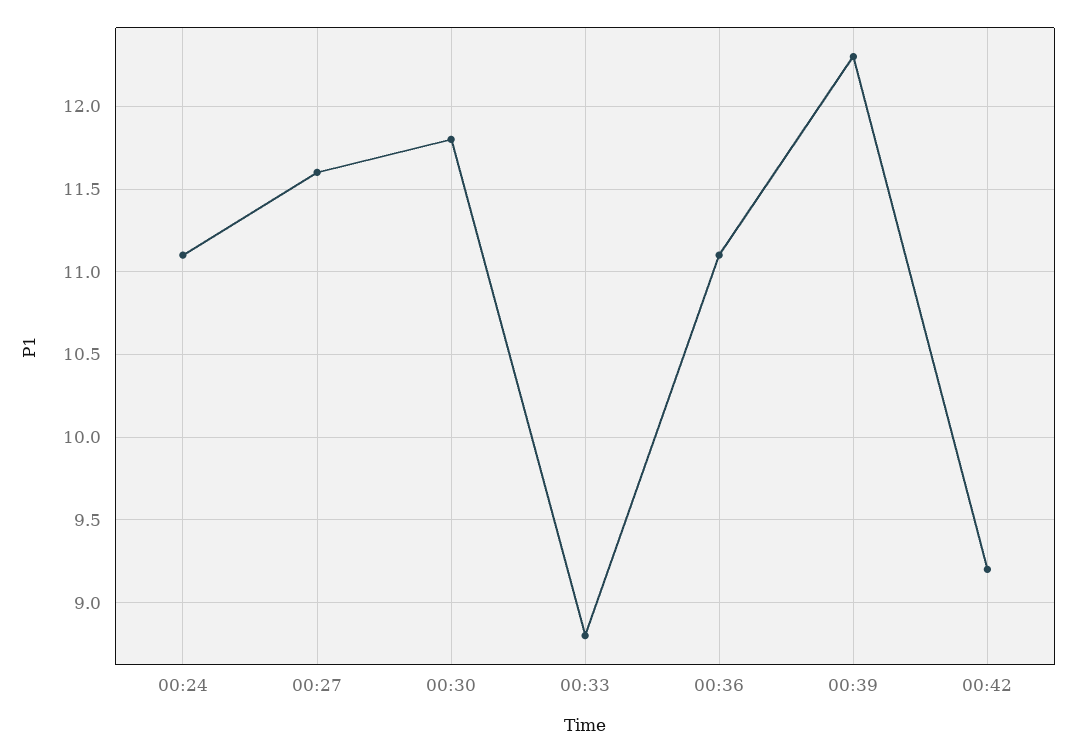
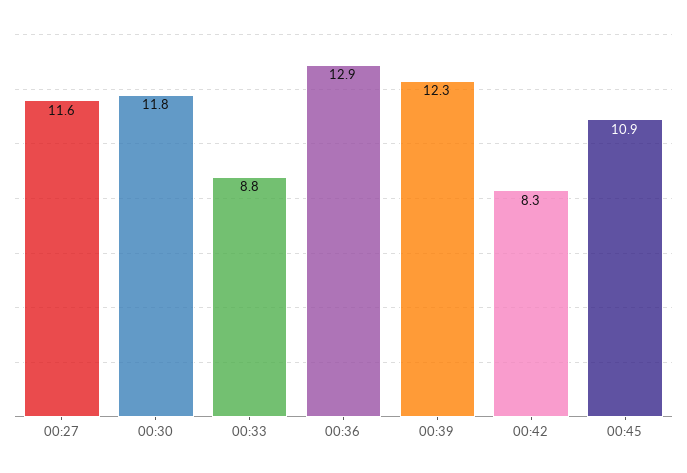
00:24: 11.1 -> none
00:36: 11.1 -> 12.9
00:42: 9.2 -> 8.3
00:45: none -> 10.9

